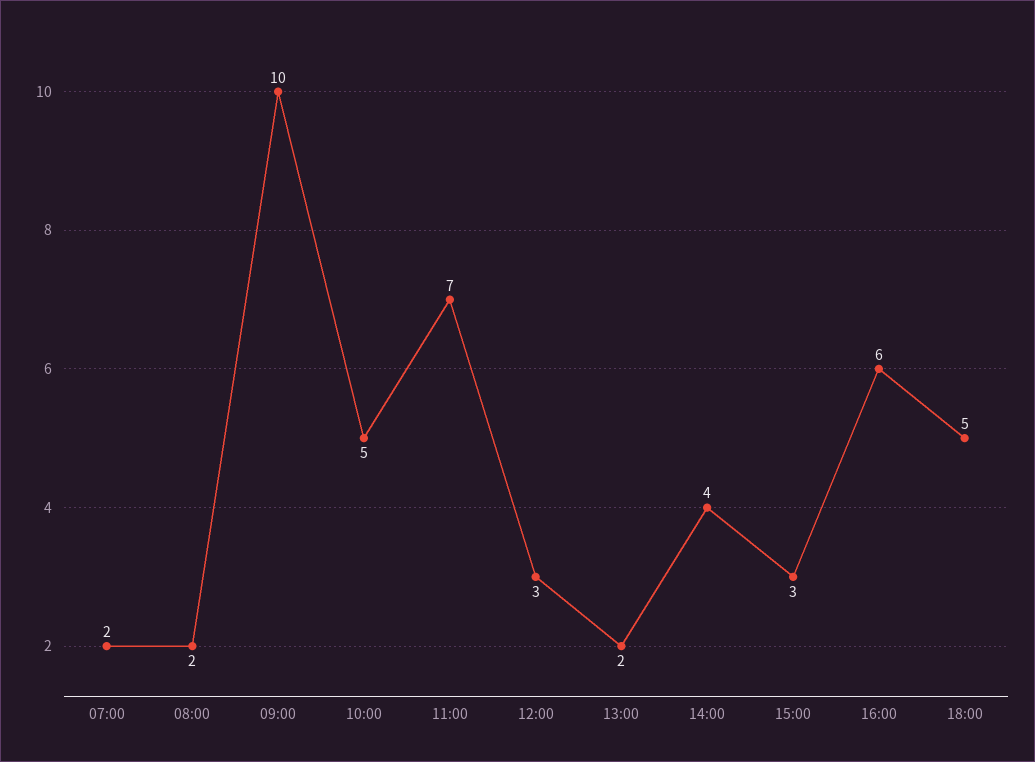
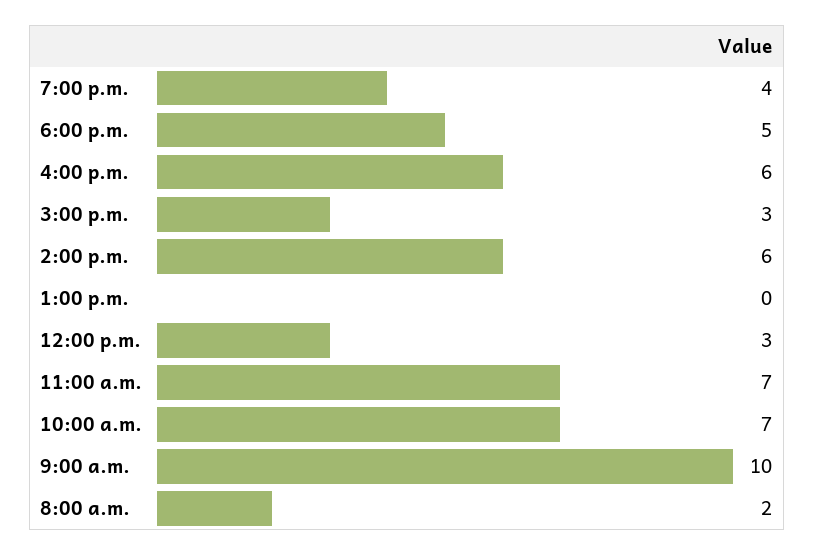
07:00: 2 -> none
10:00: 5 -> 7
13:00: 2 -> 0
14:00: 4 -> 6
7:00 p.m.: none -> 4

